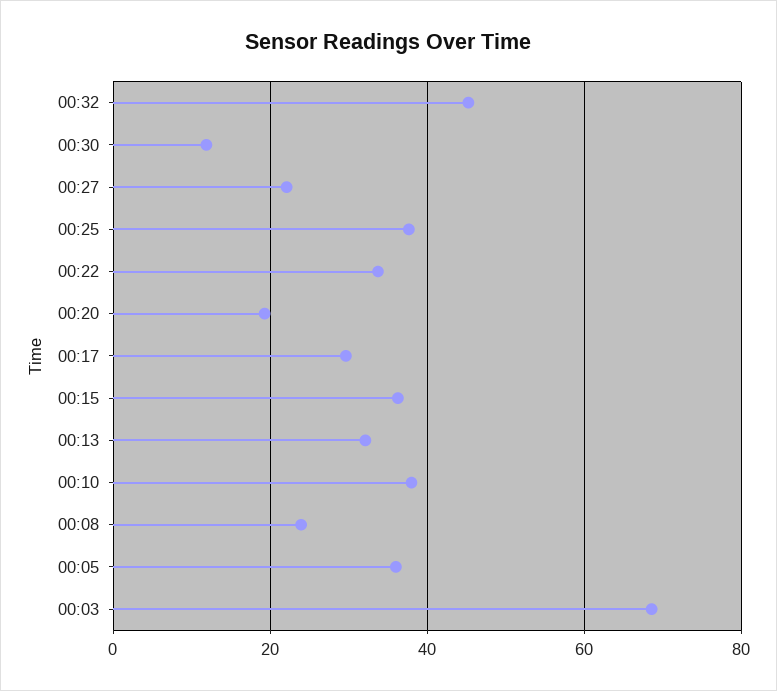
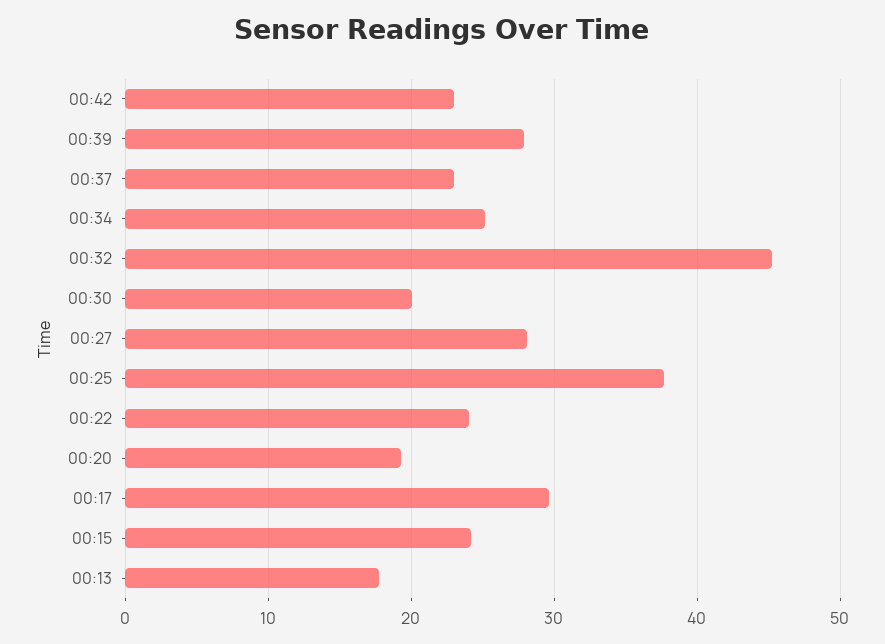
00:30: 12 -> 20
00:27: 22 -> 28
00:22: 34 -> 24
00:15: 36 -> 24
00:13: 32 -> 18
00:10: 38 -> none
00:08: 24 -> none
00:05: 36 -> none
00:03: 68 -> none
00:42: none -> 23
00:39: none -> 28
00:37: none -> 23
00:34: none -> 25

